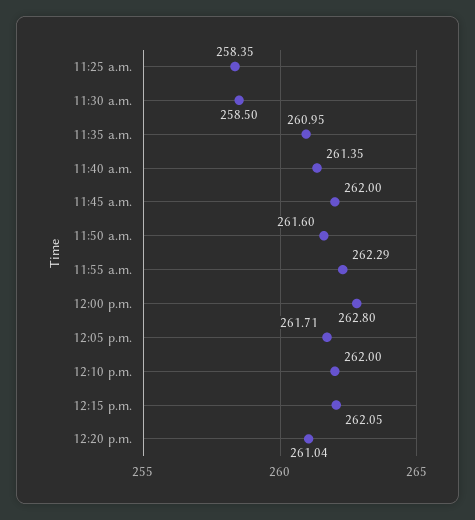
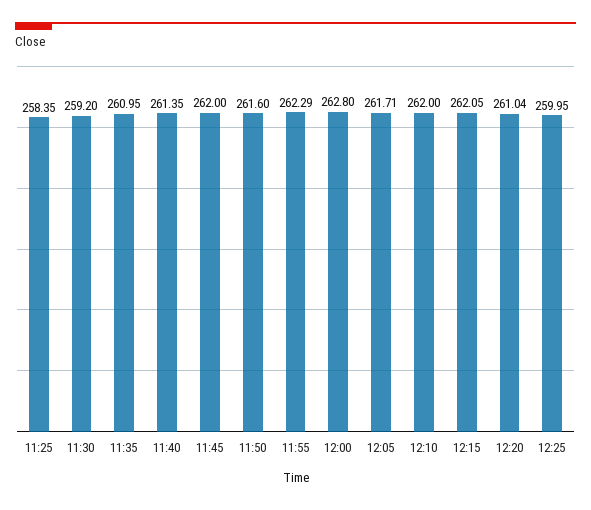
11:30 a.m.: 258.5 -> 259.2
12:25: none -> 259.95

